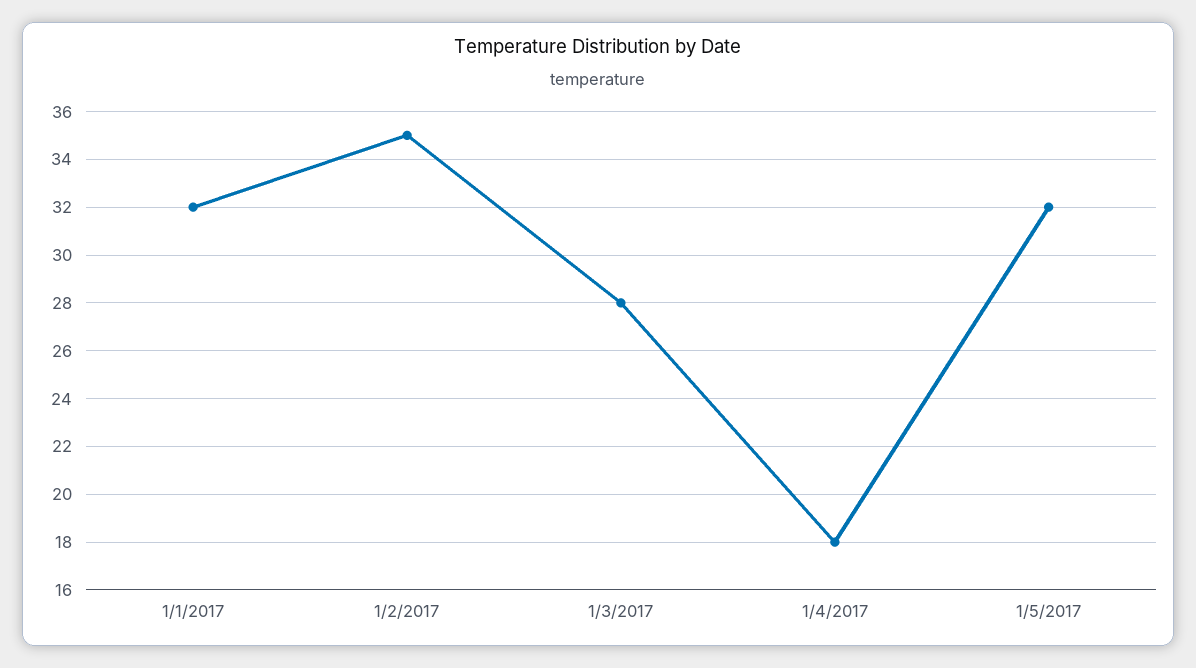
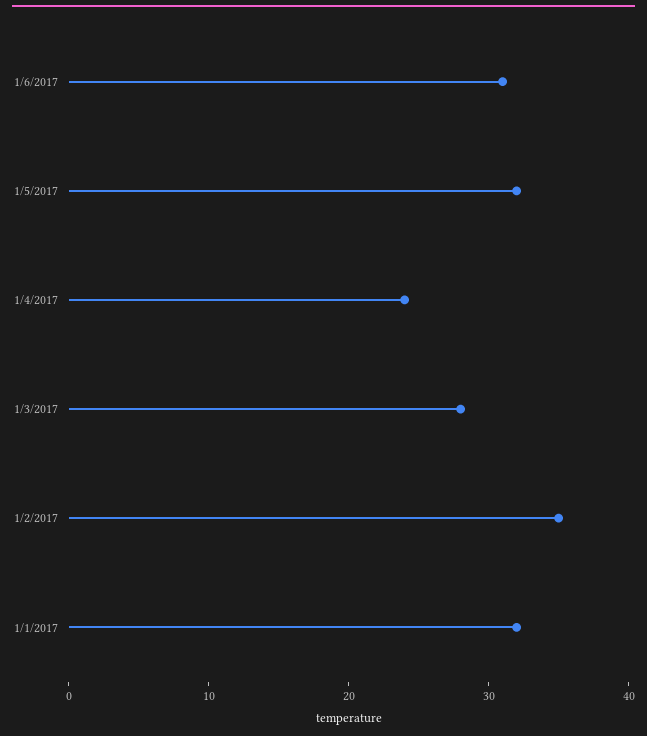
1/4/2017: 18 -> 24
1/6/2017: none -> 31

